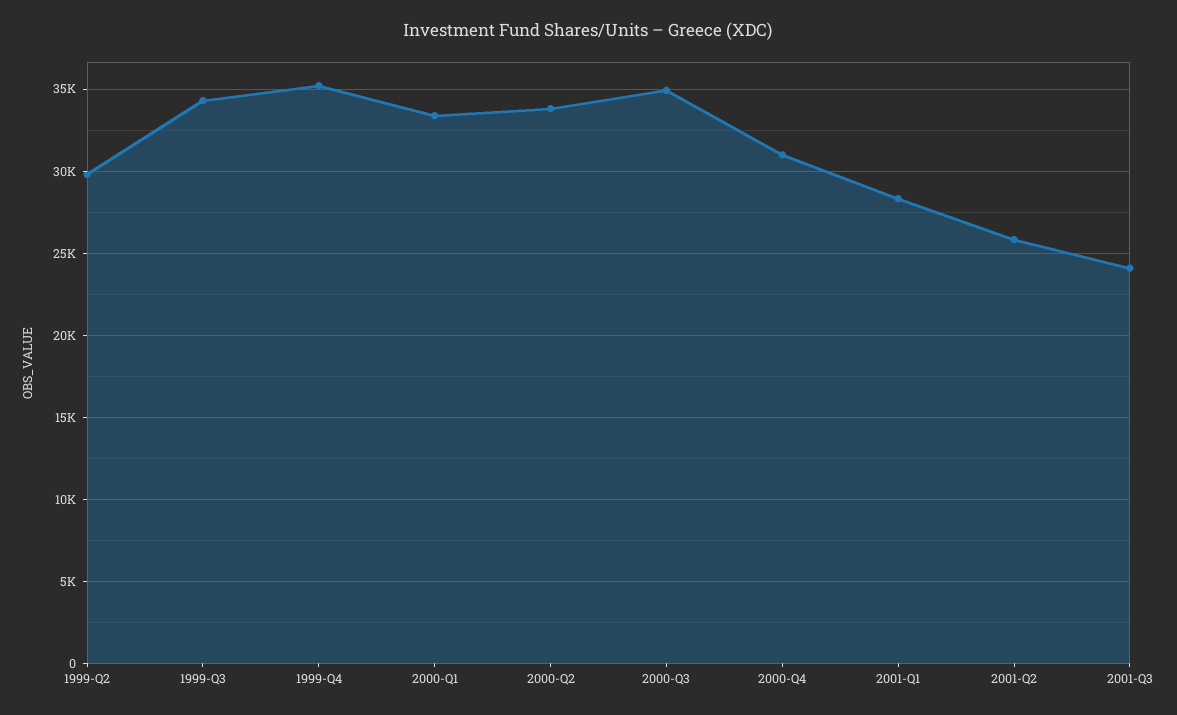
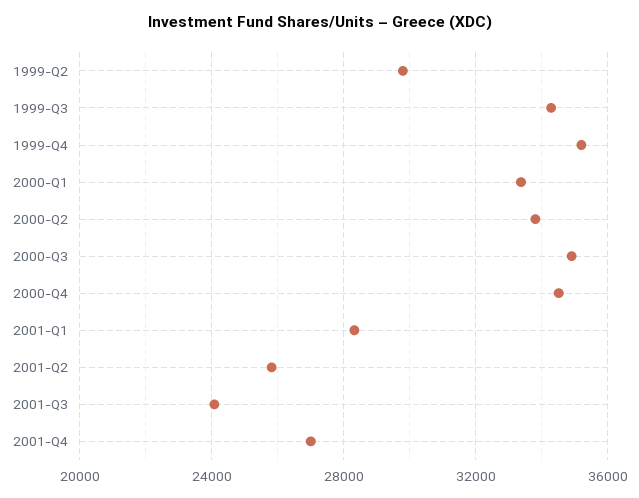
2000-Q4: 31000 -> 34500
2001-Q4: none -> 27000

